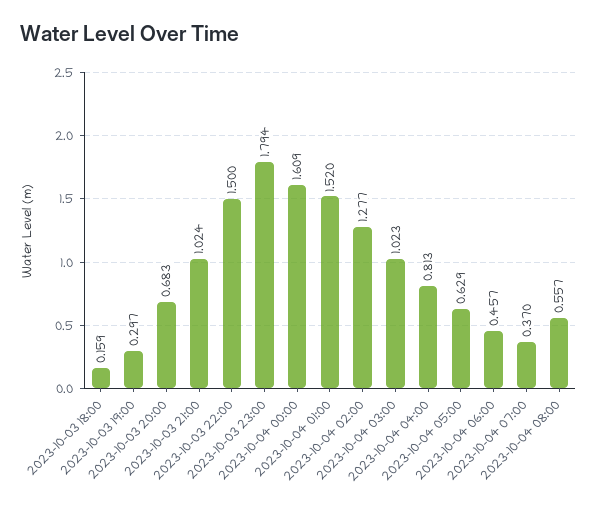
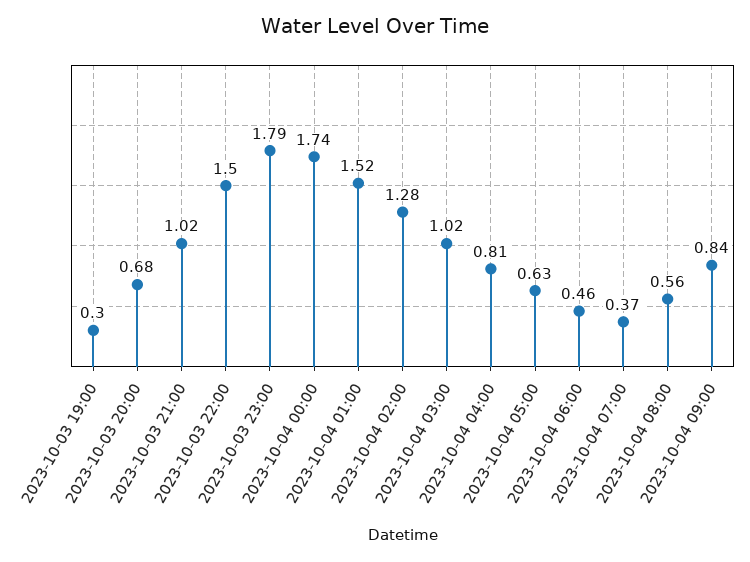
2023-10-03 18:00: 0.159 -> none
2023-10-04 00:00: 1.609 -> 1.74
2023-10-04 09:00: none -> 0.84

